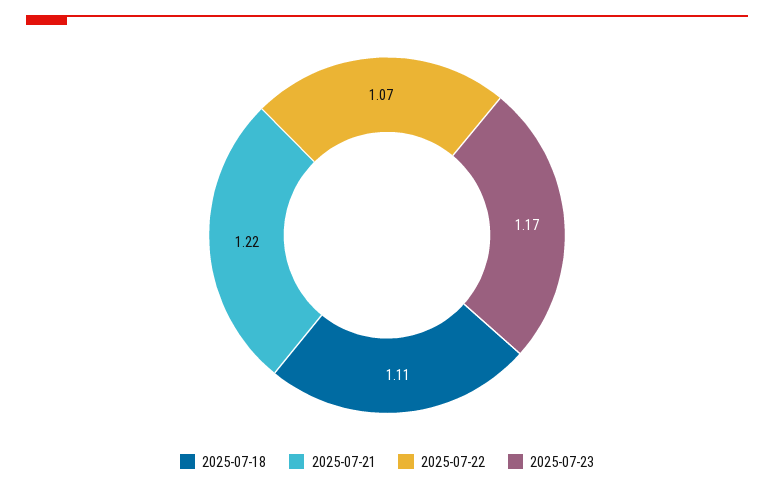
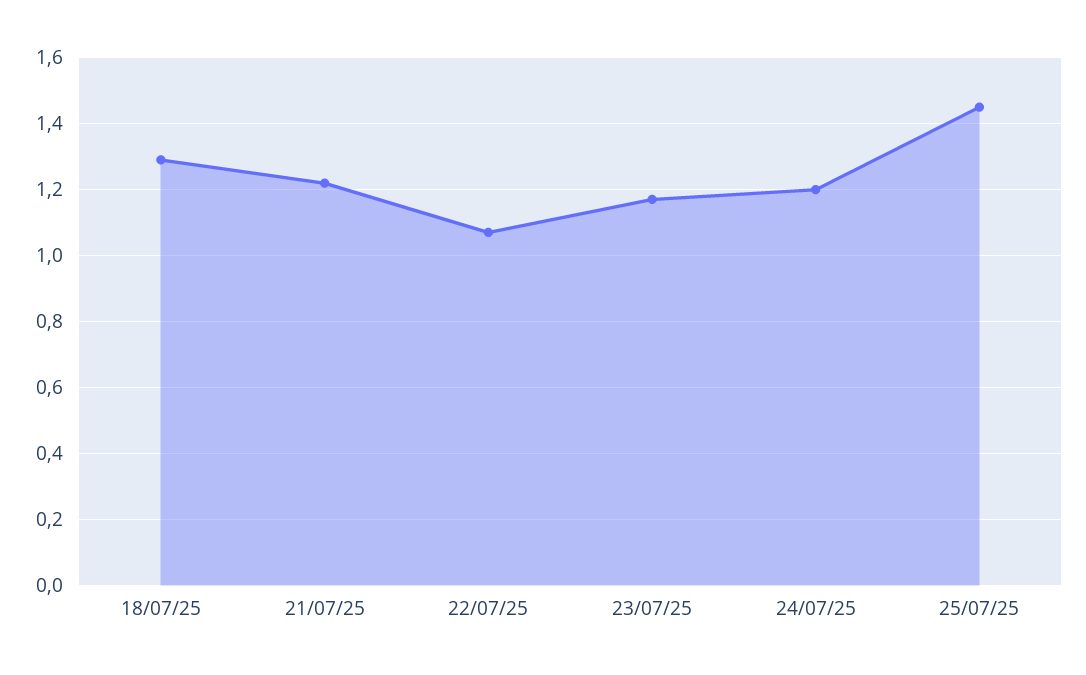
2025-07-18: 1.11 -> 1.3
24/07/25: none -> 1.2
25/07/25: none -> 1.45

